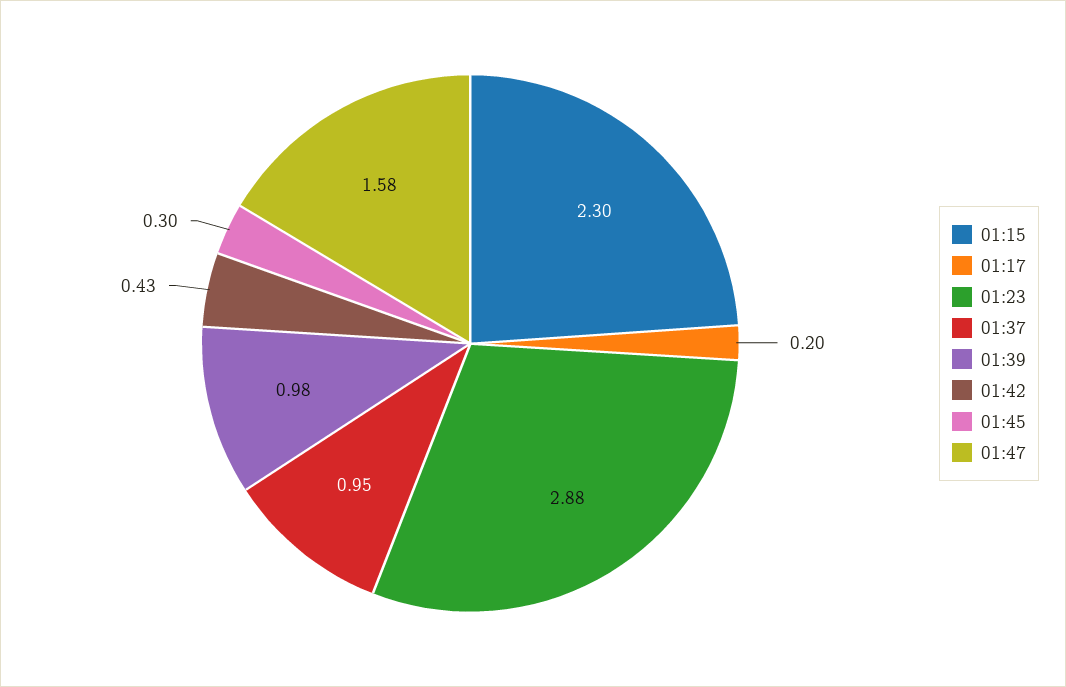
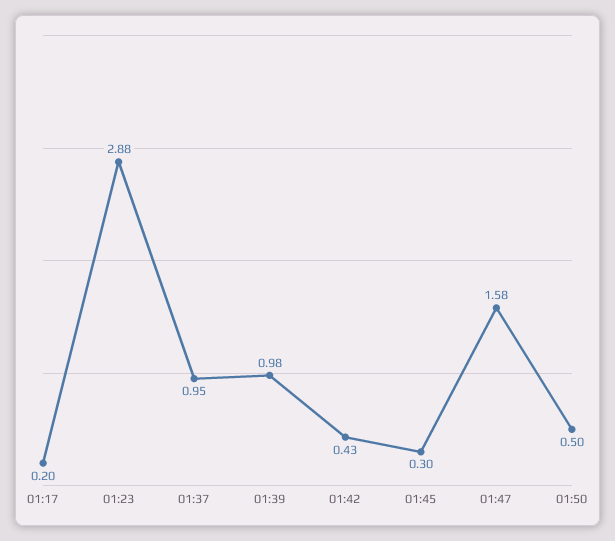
01:15: 2.3 -> none
01:50: none -> 0.5

